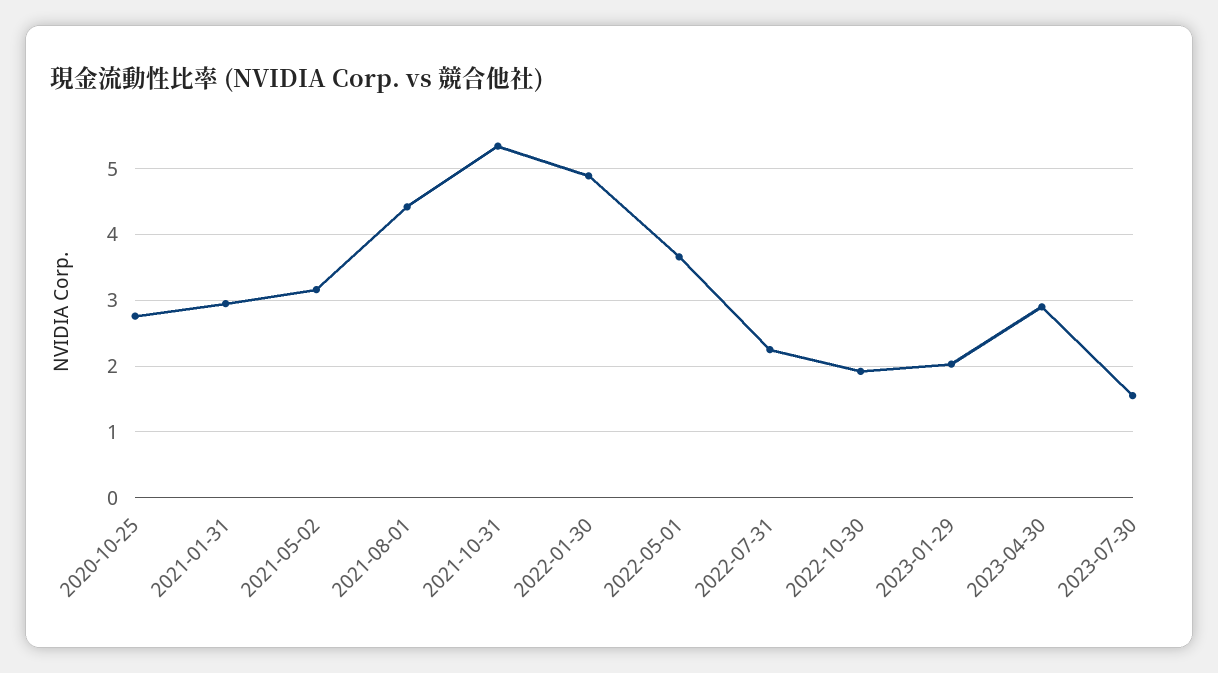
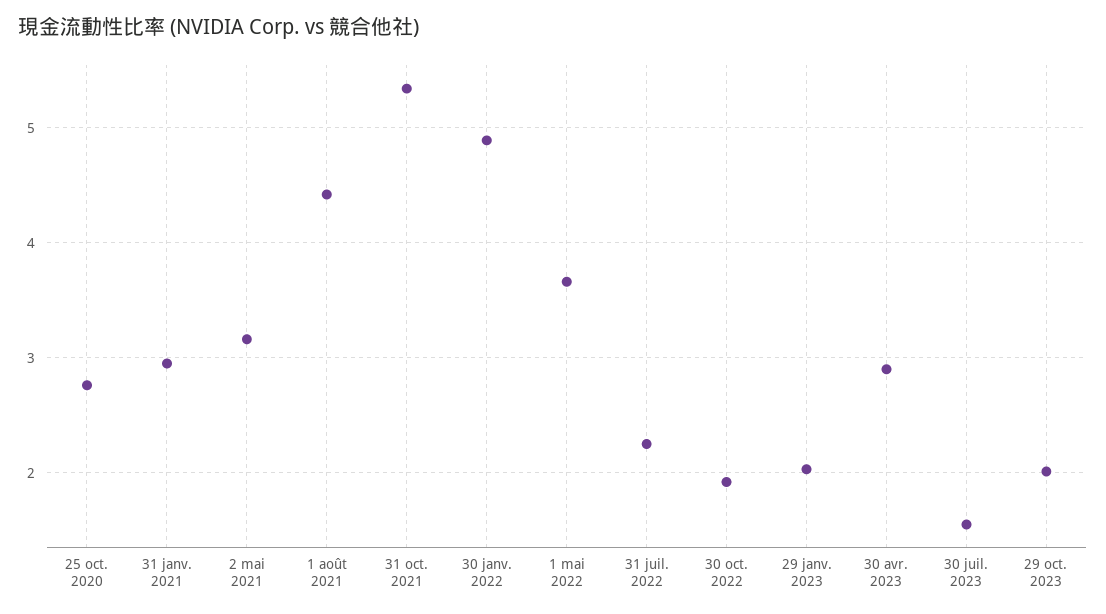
29 oct. 2023: none -> 2

